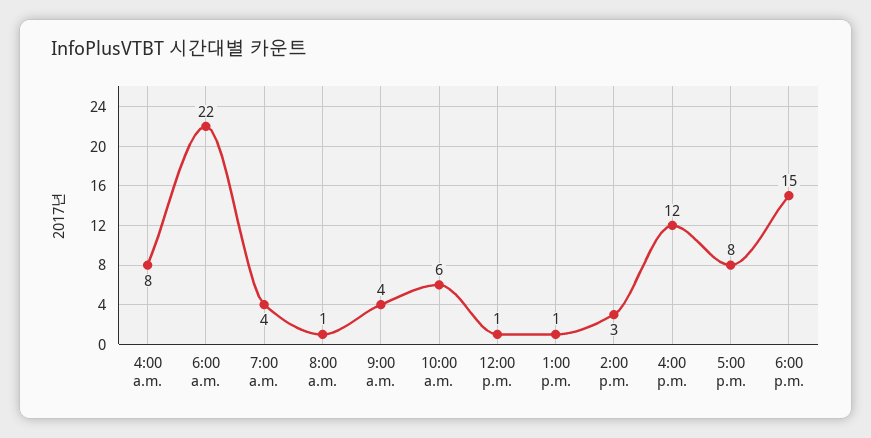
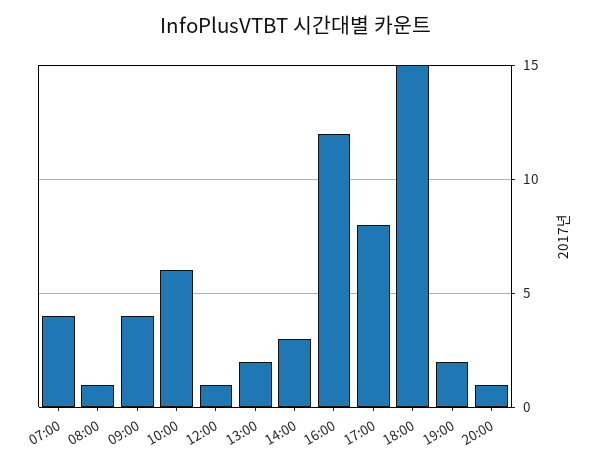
4:00 a.m.: 8 -> none
6:00 a.m.: 22 -> none
1:00 p.m.: 1 -> 2
19:00: none -> 2
20:00: none -> 1

